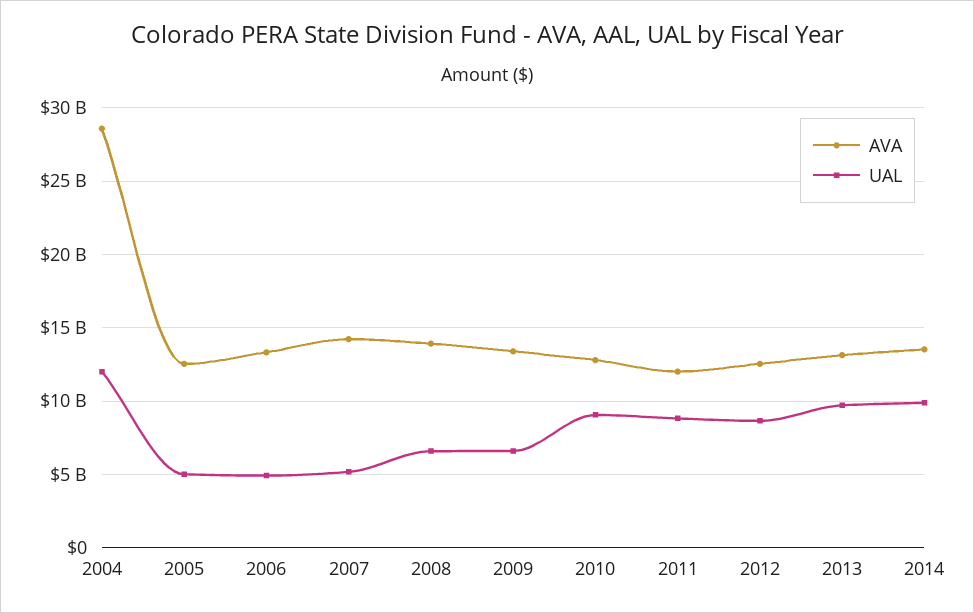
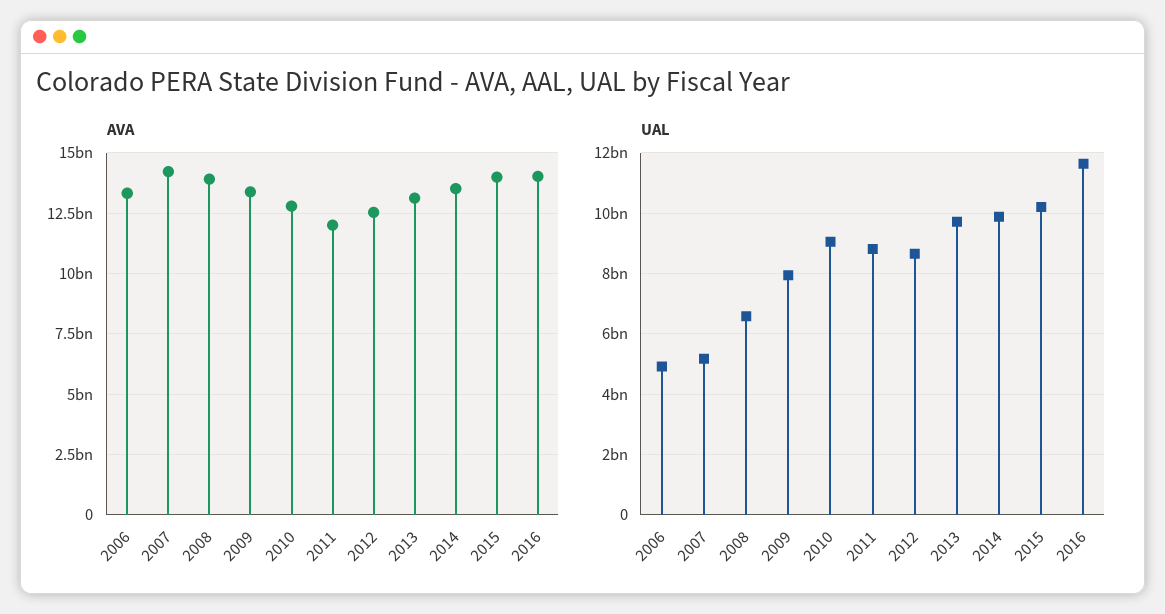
AVA, 2004: 28500000000 -> none
UAL, 2004: 12000000000 -> none
AVA, 2005: 12500000000 -> none
UAL, 2005: 5000000000 -> none
UAL, 2009: 6500000000 -> 8000000000
AVA, 2015: none -> 14000000000
AVA, 2016: none -> 14000000000
UAL, 2015: none -> 10200000000
UAL, 2016: none -> 11600000000

